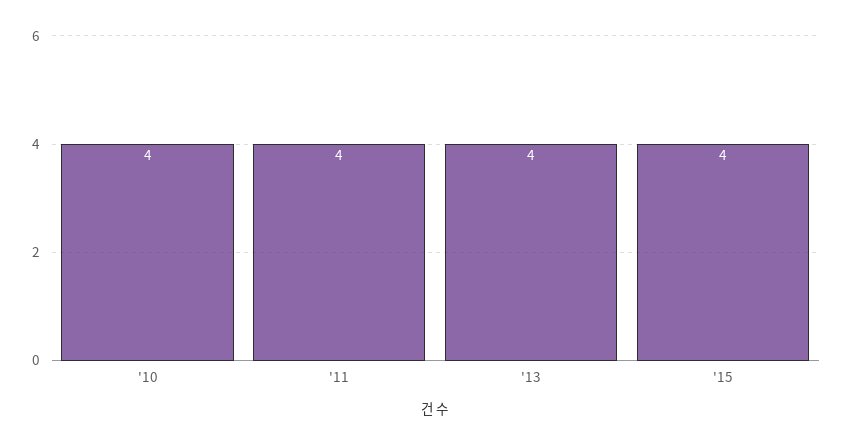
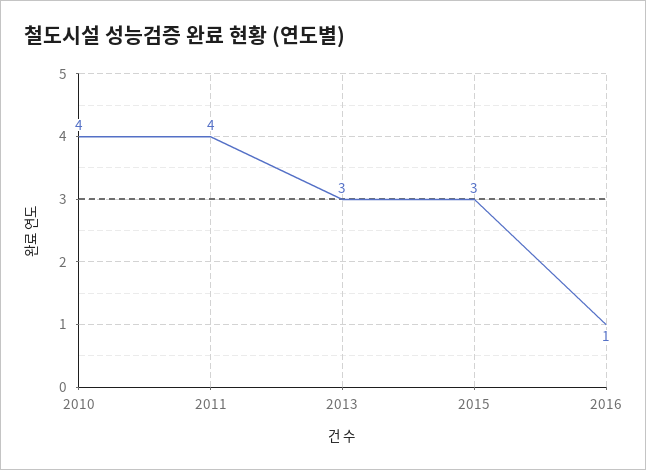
'13: 4 -> 3
'15: 4 -> 3
2016: none -> 1

